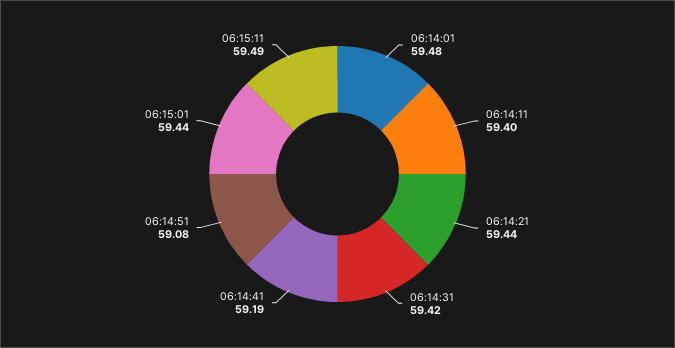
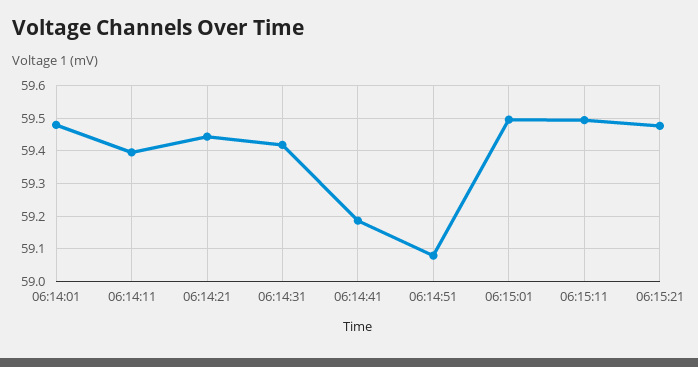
06:15:01: 59.44 -> 59.5
06:15:21: none -> 59.48

